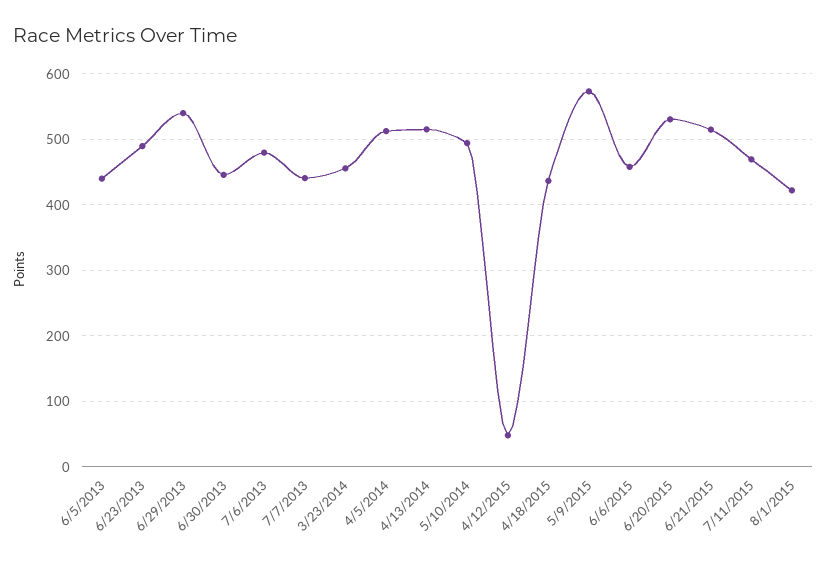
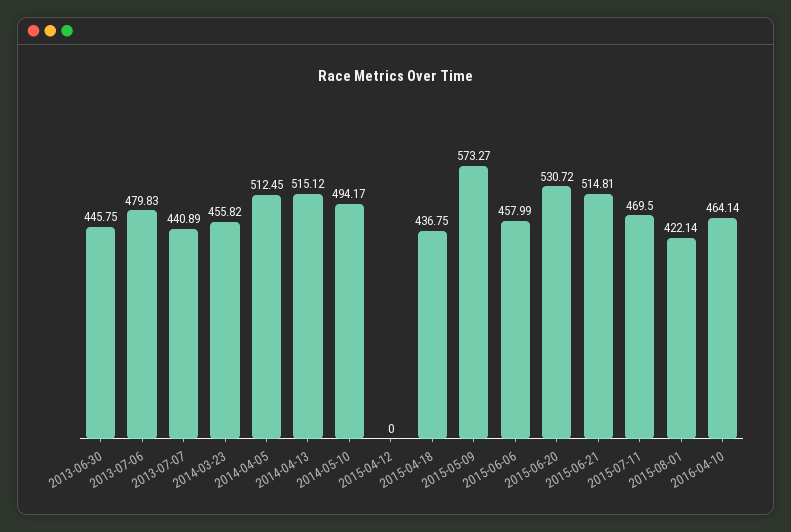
6/5/2013: 440 -> none
6/23/2013: 490 -> none
6/29/2013: 540 -> none
4/12/2015: 50 -> 0
2016-04-10: none -> 464.14

